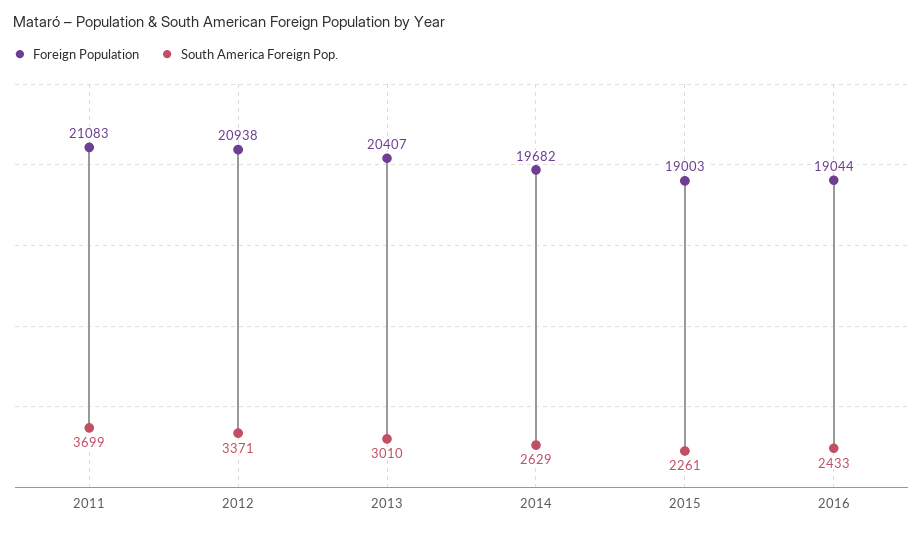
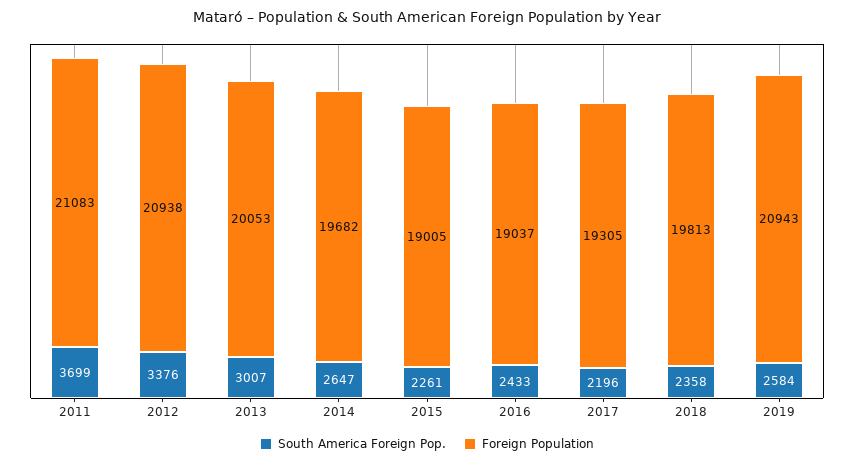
South America Foreign Pop., 2012: 3371 -> 3376
Foreign Population, 2013: 20407 -> 20053
South America Foreign Pop., 2013: 3010 -> 3007
South America Foreign Pop., 2014: 2629 -> 2647
Foreign Population, 2015: 19003 -> 19005
Foreign Population, 2016: 19044 -> 19037
South America Foreign Pop., 2017: none -> 2196
Foreign Population, 2017: none -> 19305
South America Foreign Pop., 2018: none -> 2358
Foreign Population, 2018: none -> 19813
South America Foreign Pop., 2019: none -> 2584
Foreign Population, 2019: none -> 20943

